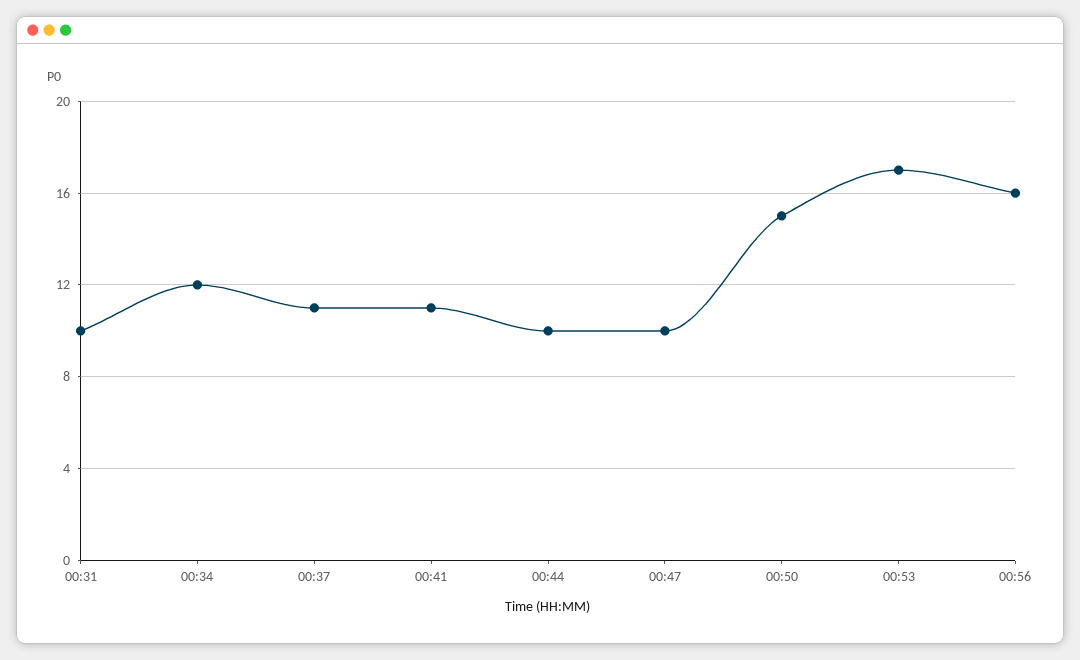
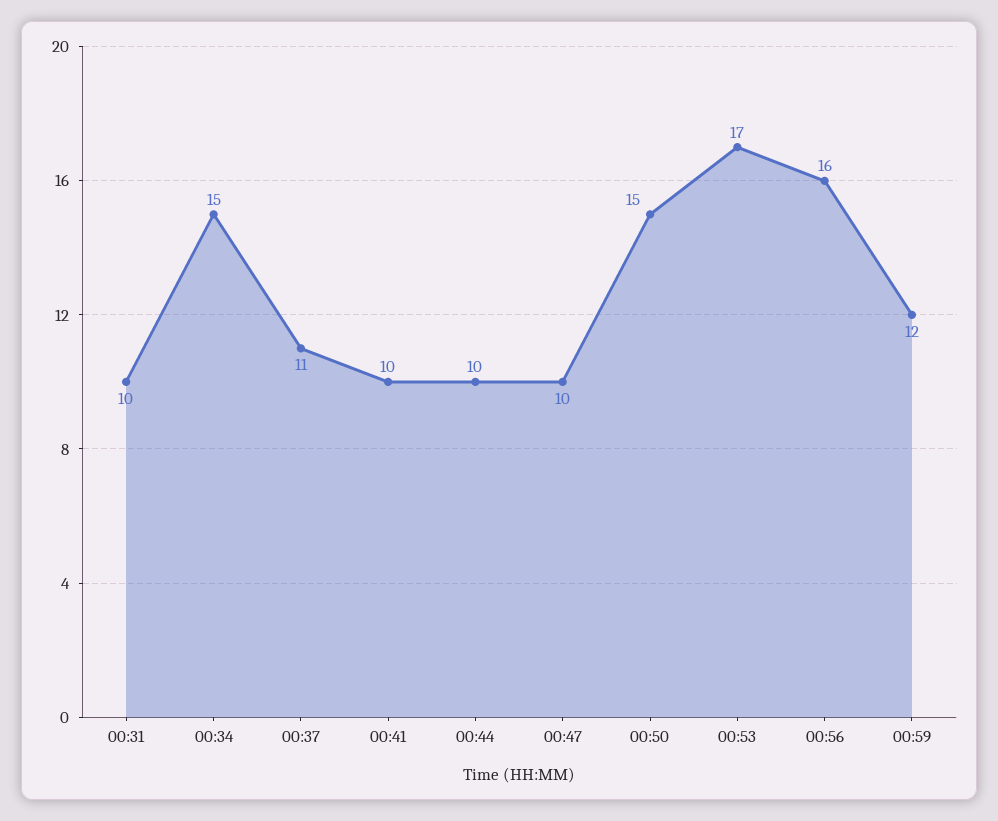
00:34: 12 -> 15
00:41: 11 -> 10
00:59: none -> 12

